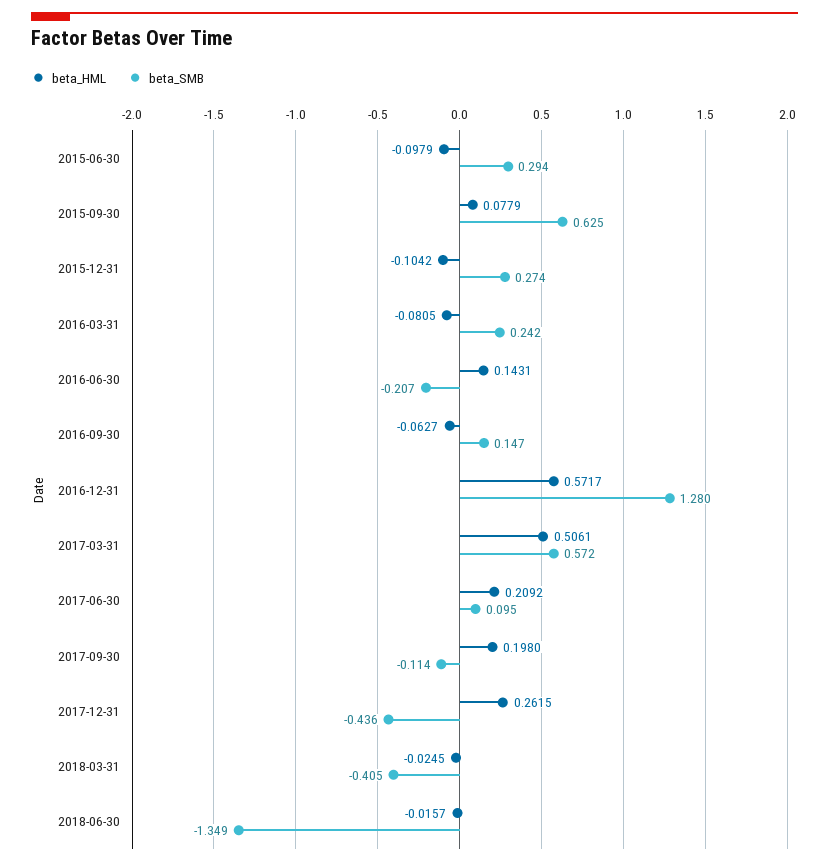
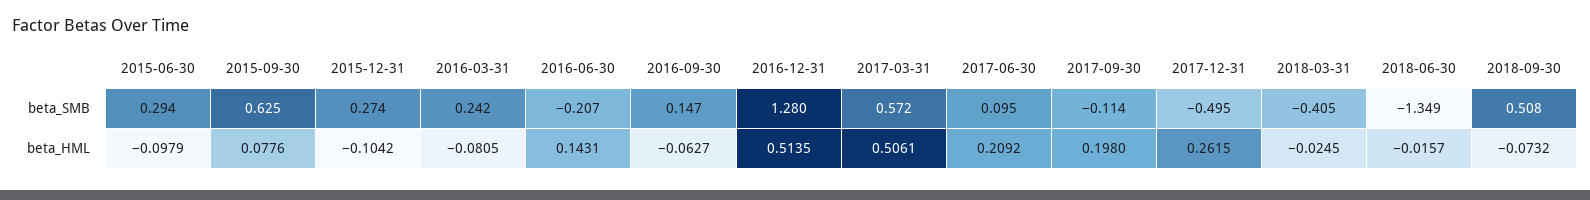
beta_HML, 2015-09-30: 0.0779 -> 0.0776
beta_HML, 2016-12-31: 0.5717 -> 0.5135
beta_SMB, 2017-12-31: -0.436 -> -0.495
beta_SMB, 2018-09-30: none -> 0.508
beta_HML, 2018-09-30: none -> -0.0732

